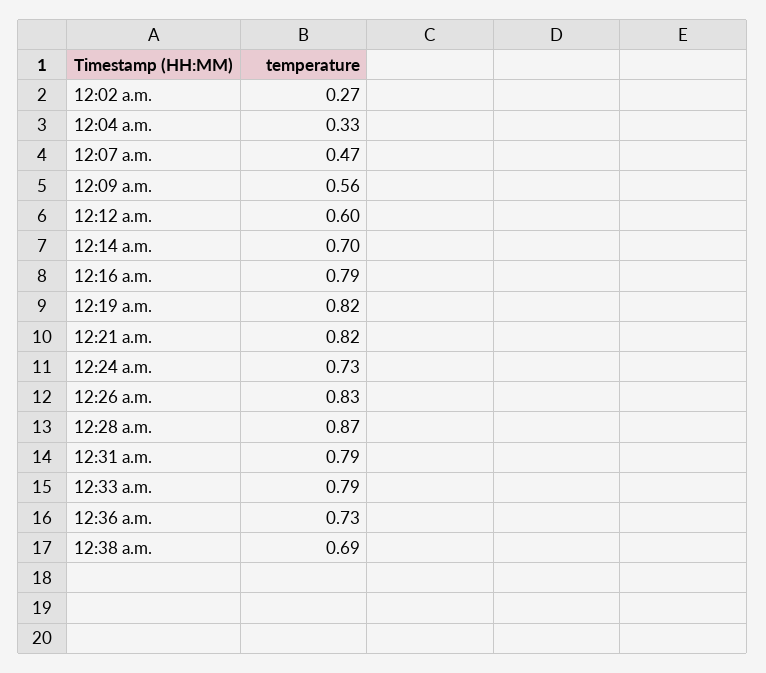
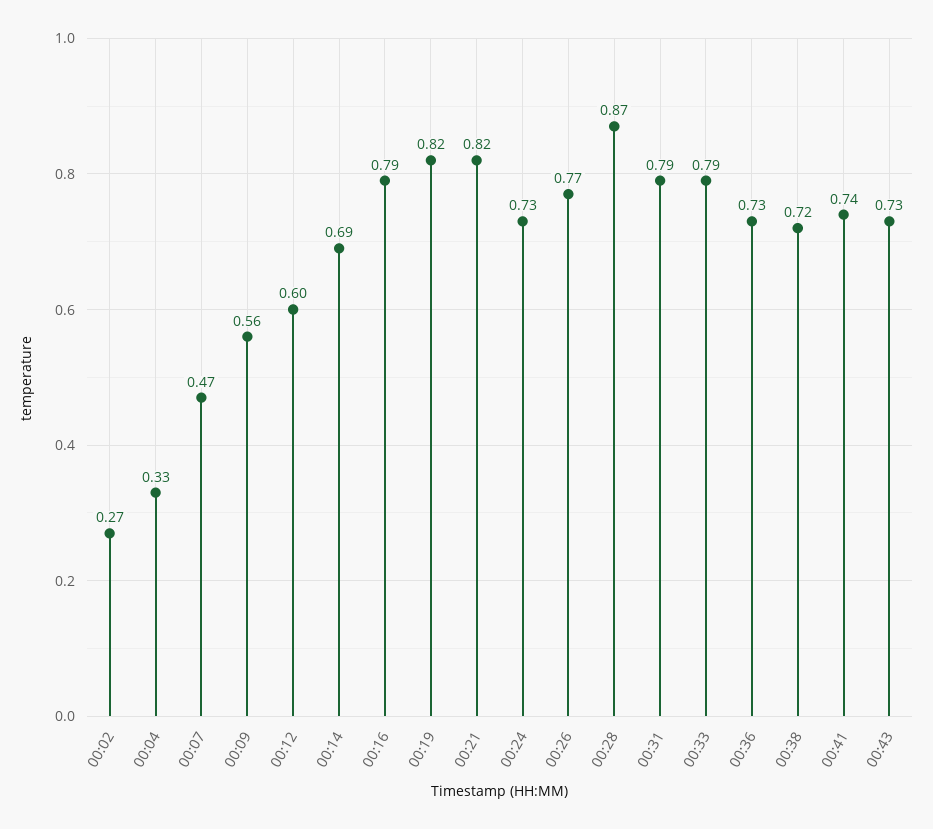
12:14 a.m.: 0.7 -> 0.69
12:26 a.m.: 0.83 -> 0.77
12:38 a.m.: 0.69 -> 0.72
00:41: none -> 0.74
00:43: none -> 0.73

